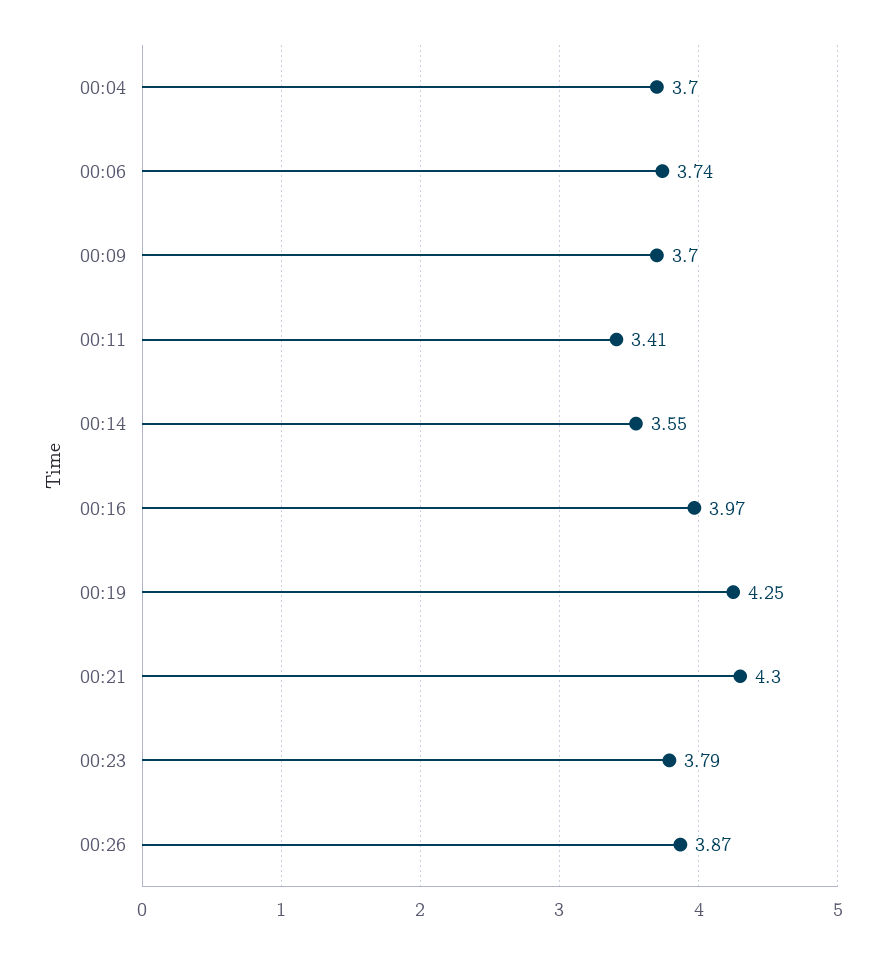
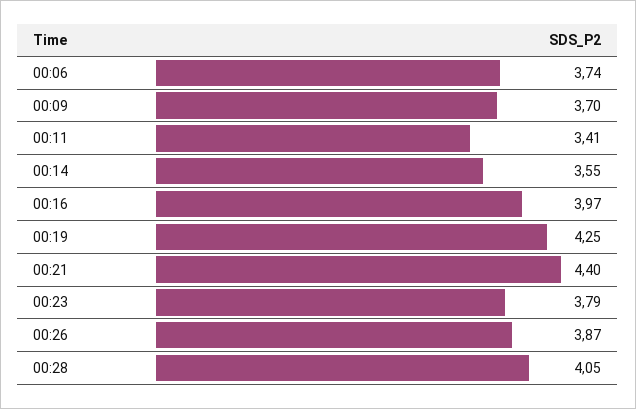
00:04: 3.7 -> none
00:21: 4.3 -> 4.4
00:28: none -> 4.05

